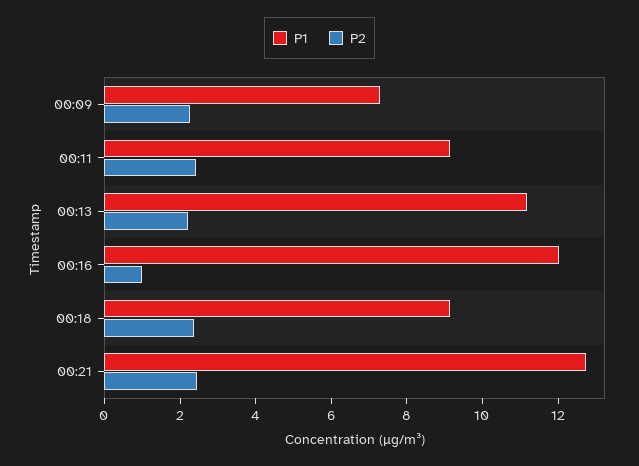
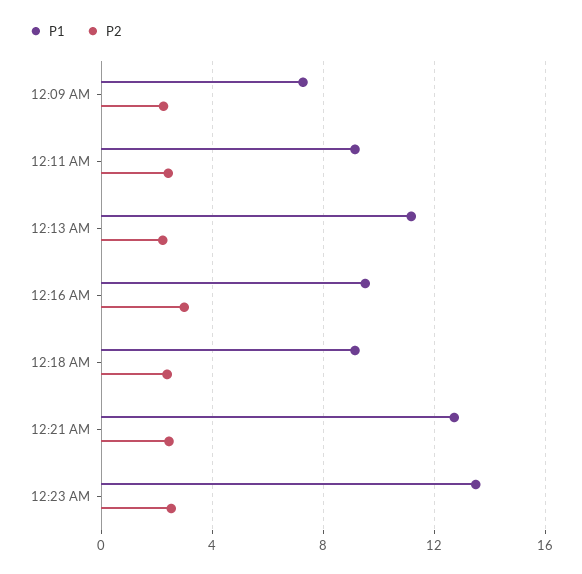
P1, 00:16: 12 -> 9.5
P2, 00:16: 1 -> 3
P1, 12:23 AM: none -> 13.5
P2, 12:23 AM: none -> 2.5

